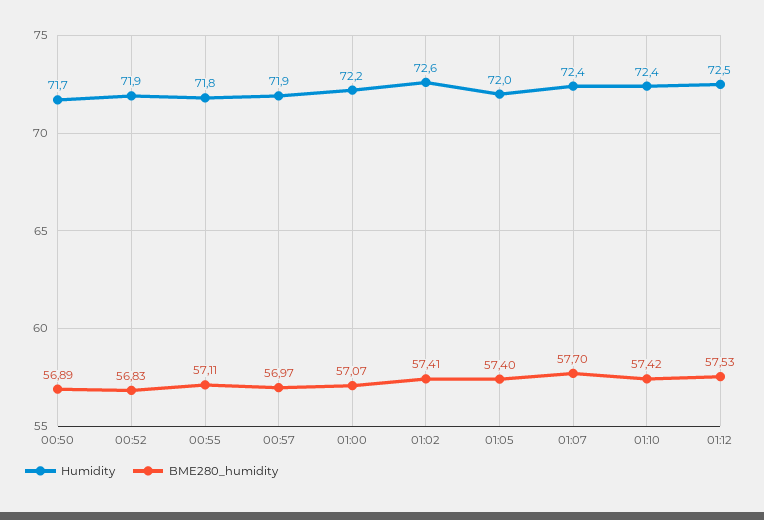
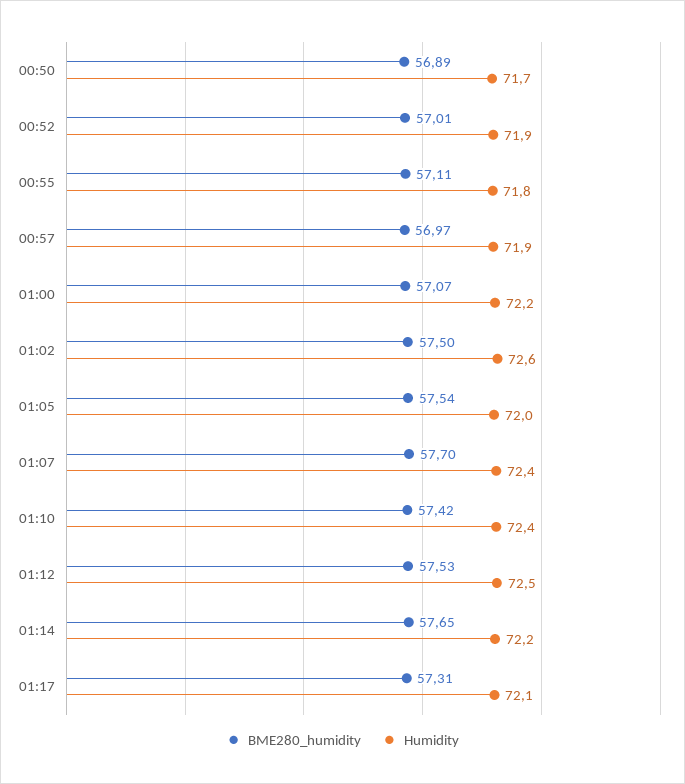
BME280_humidity, 00:52: 56.83 -> 57.01
BME280_humidity, 01:02: 57.41 -> 57.5
BME280_humidity, 01:05: 57.4 -> 57.54
BME280_humidity, 01:14: none -> 57.65
Humidity, 01:14: none -> 72.2
BME280_humidity, 01:17: none -> 57.31
Humidity, 01:17: none -> 72.1

